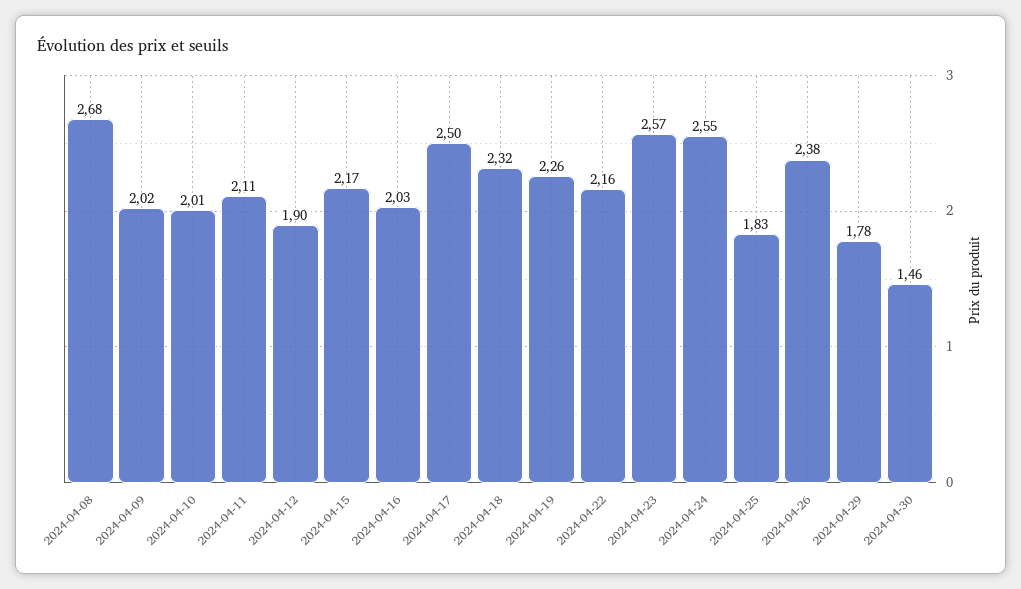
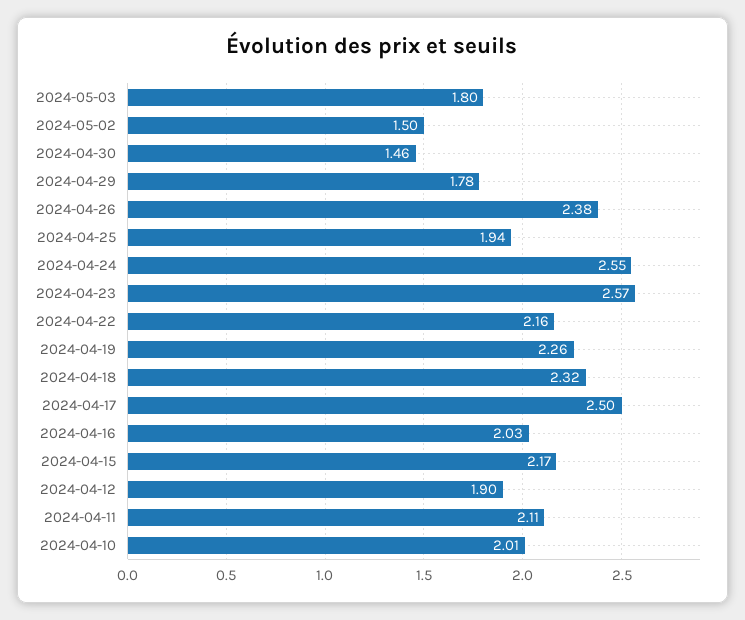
2024-04-08: 2.68 -> none
2024-04-09: 2.02 -> none
2024-04-25: 1.83 -> 1.94
2024-05-03: none -> 1.8
2024-05-02: none -> 1.5

